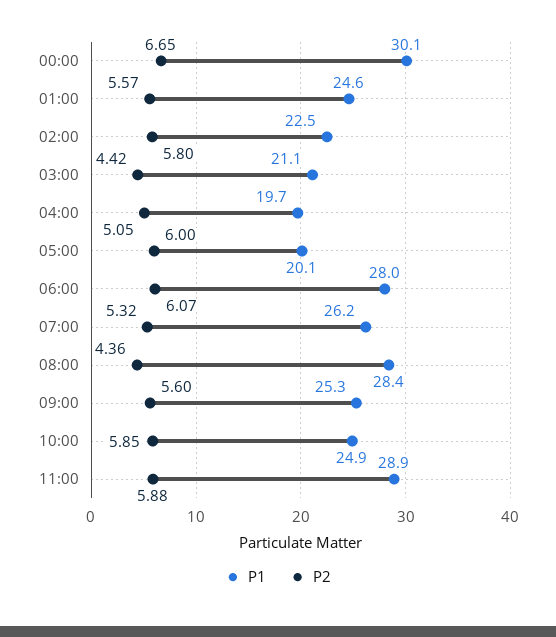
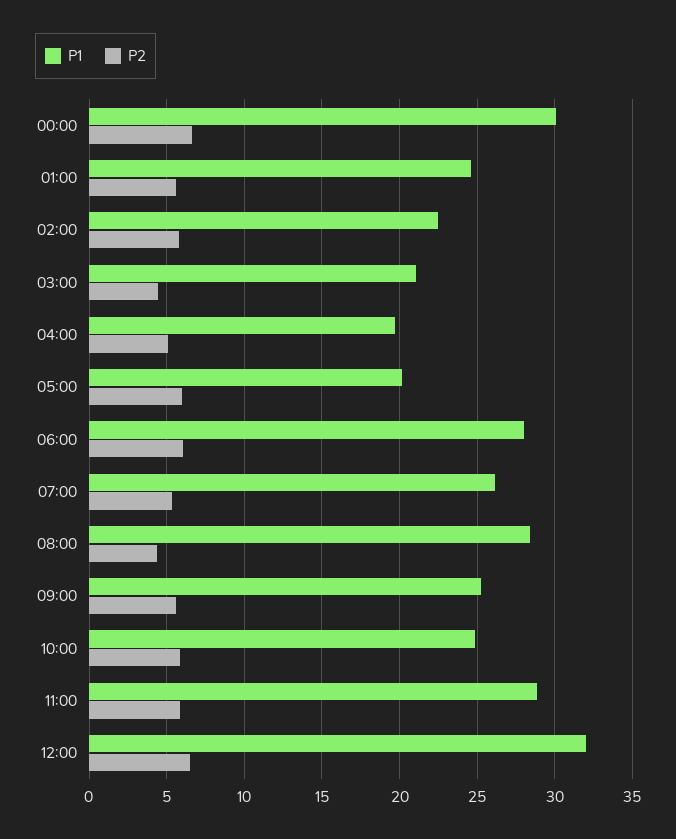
P1, 12:00: none -> 32
P2, 12:00: none -> 6.5

